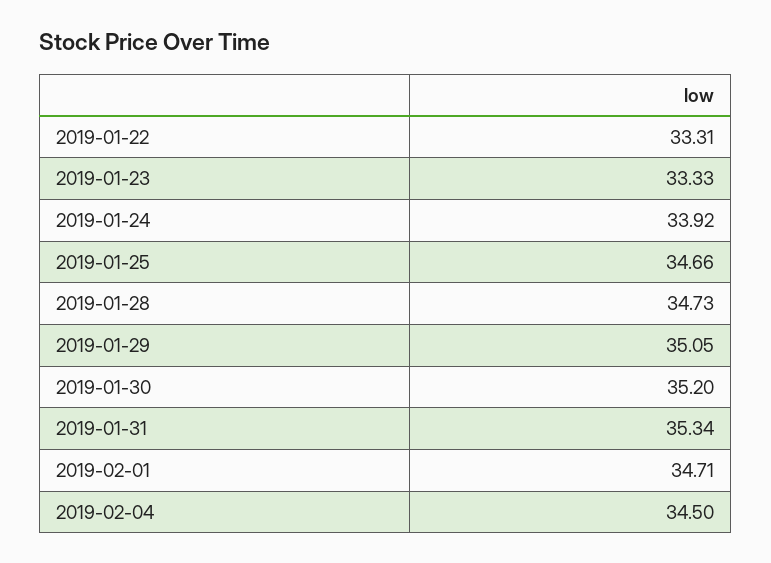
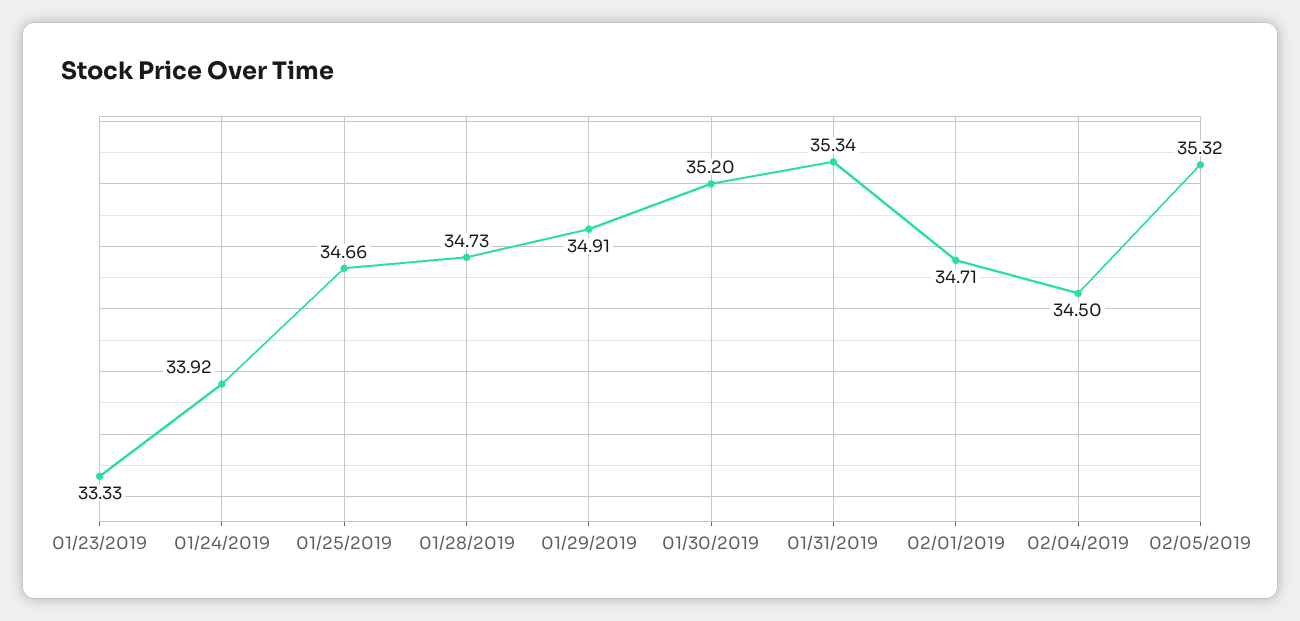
2019-01-22: 33.31 -> none
2019-01-29: 35.05 -> 34.91
02/05/2019: none -> 35.32

